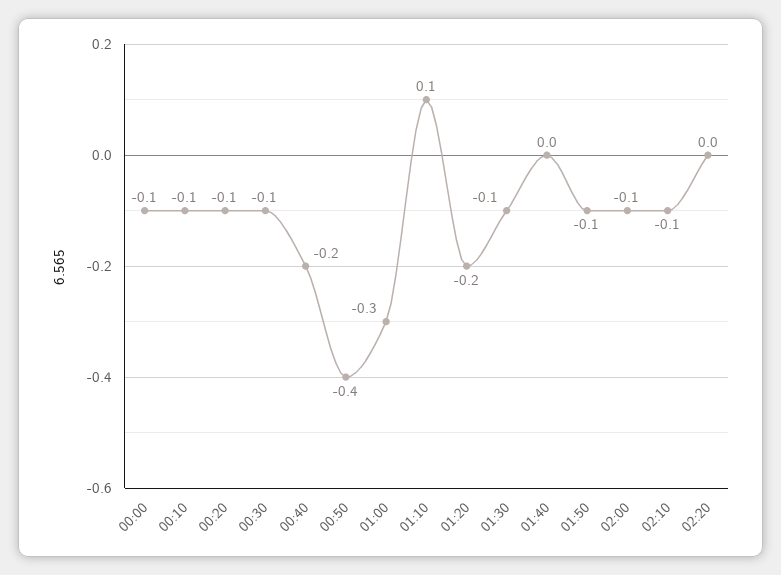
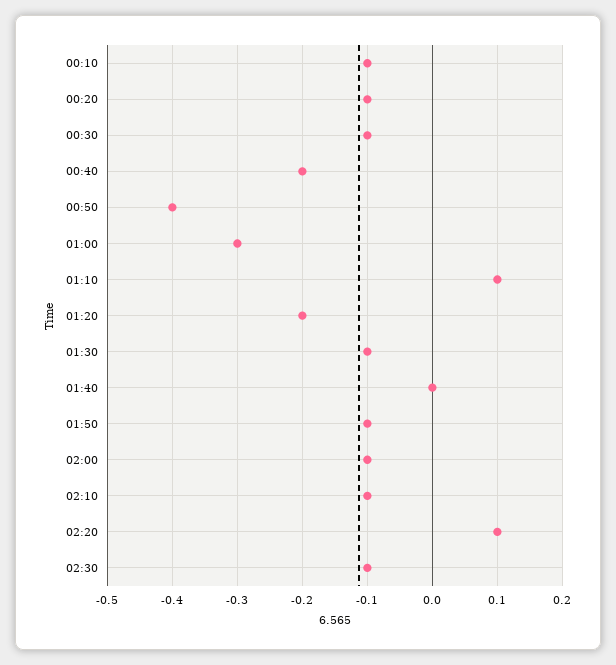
00:00: -0.1 -> none
02:20: 0 -> 0.1
02:30: none -> -0.1

